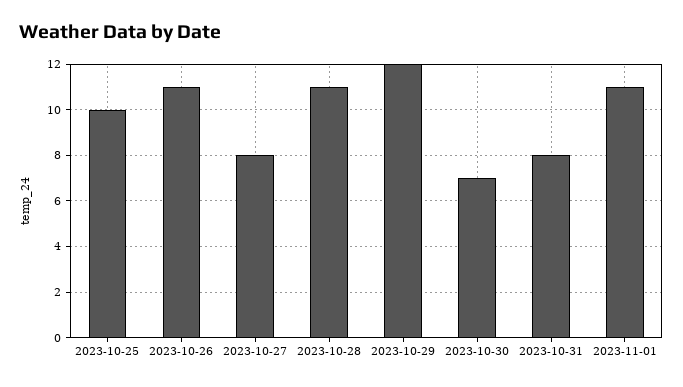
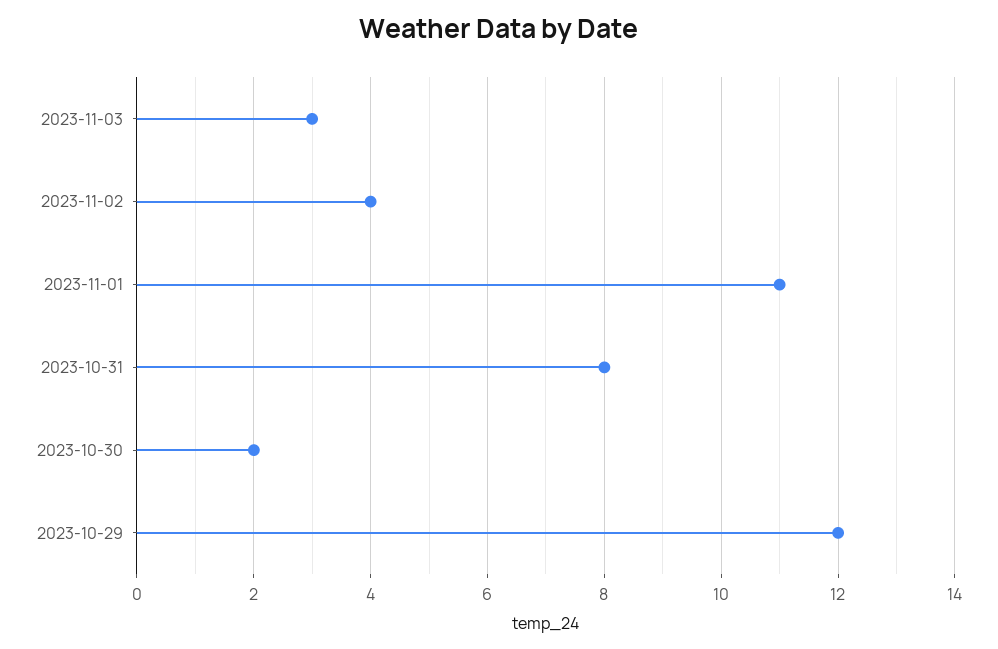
2023-10-25: 10 -> none
2023-10-26: 11 -> none
2023-10-27: 8 -> none
2023-10-28: 11 -> none
2023-10-30: 7 -> 2
2023-11-03: none -> 3
2023-11-02: none -> 4

